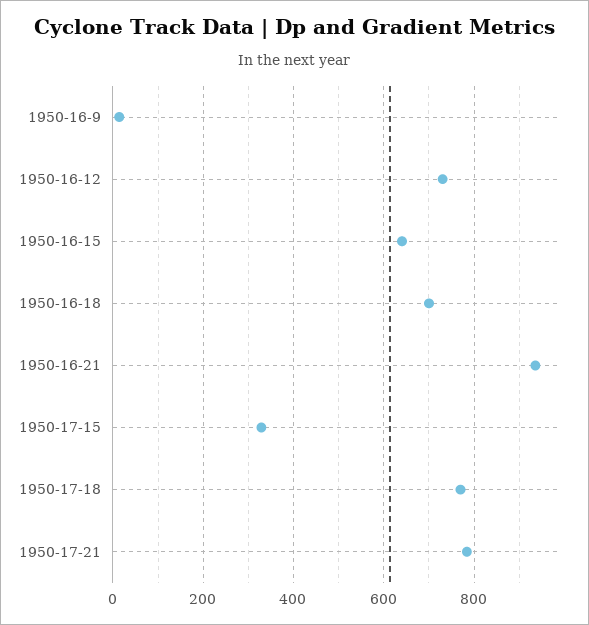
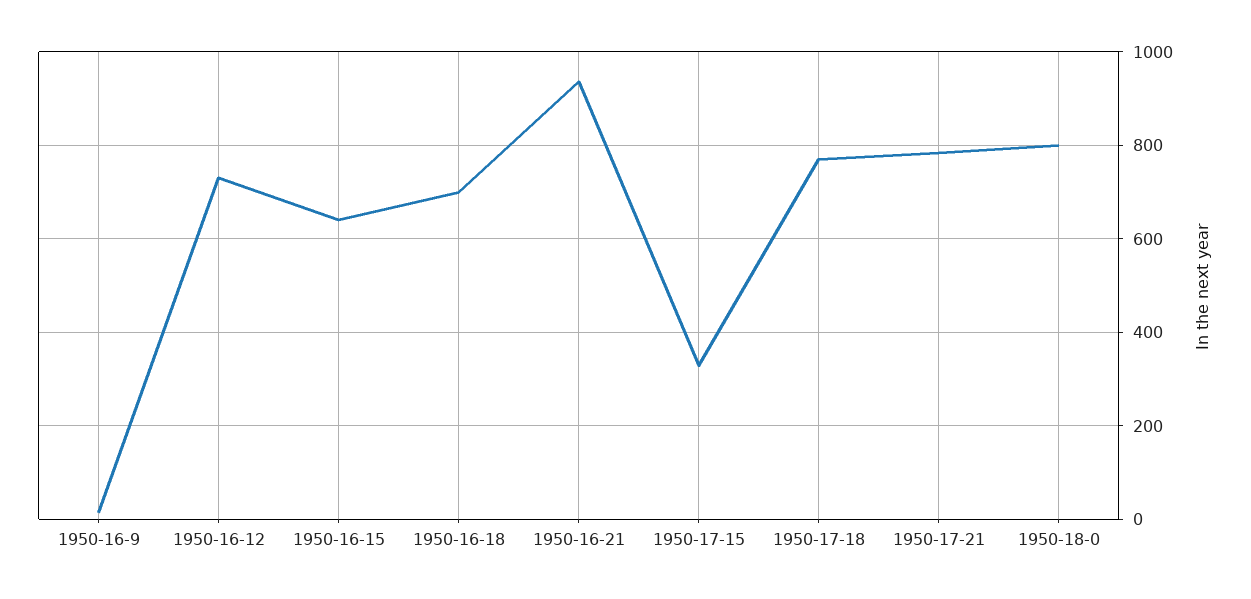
1950-18-0: none -> 800

